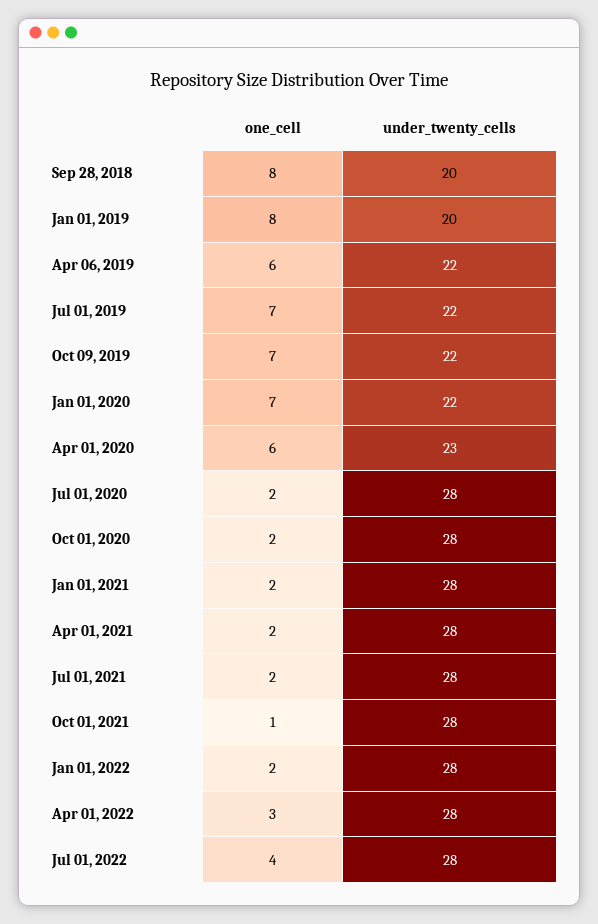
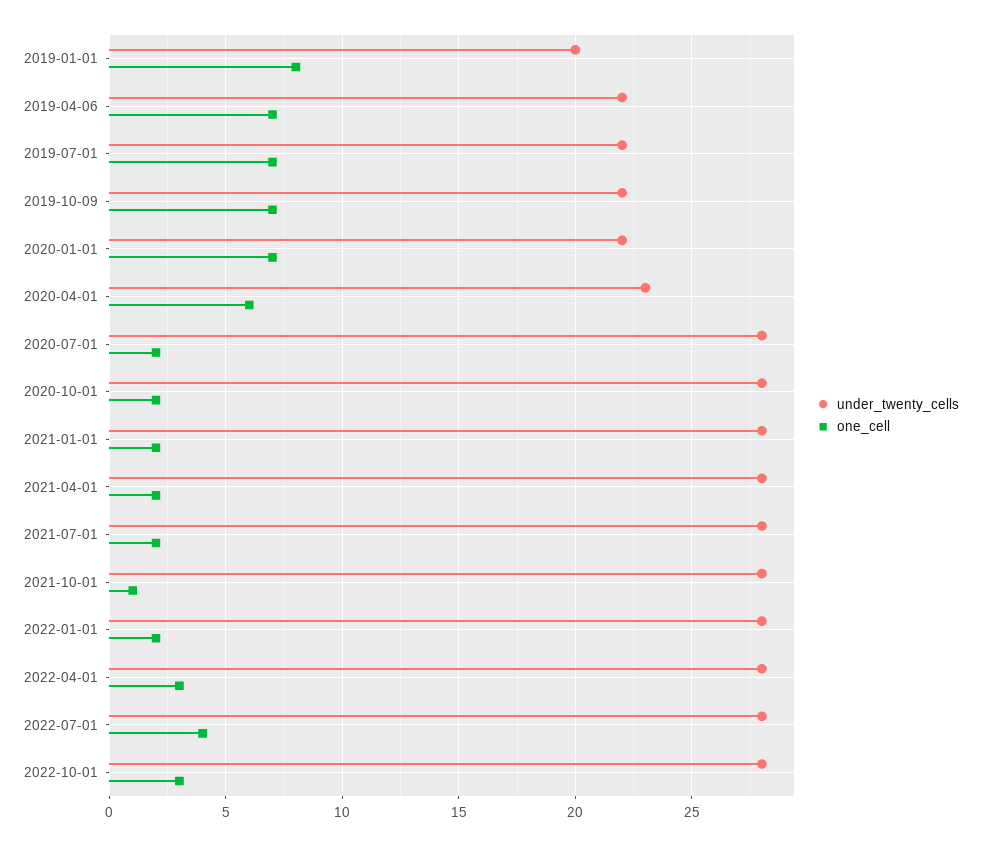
one_cell, Sep 28, 2018: 8 -> none
under_twenty_cells, Sep 28, 2018: 20 -> none
one_cell, Apr 06, 2019: 6 -> 7
under_twenty_cells, 2022-10-01: none -> 28
one_cell, 2022-10-01: none -> 3

